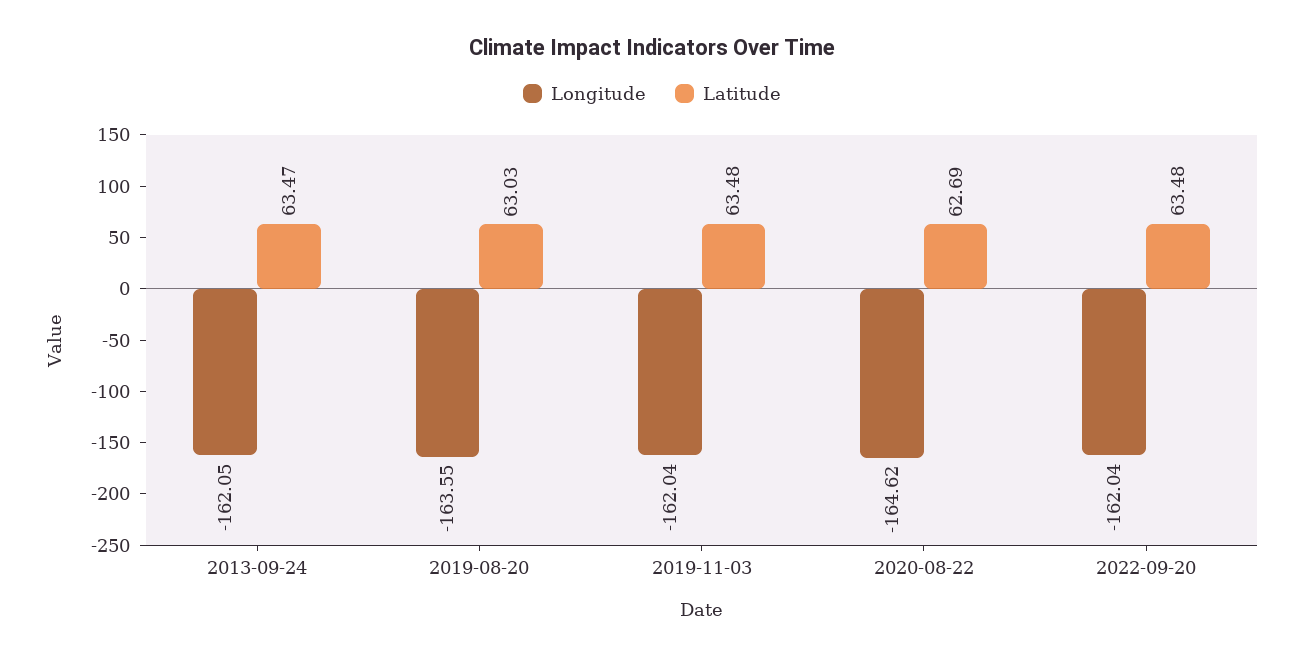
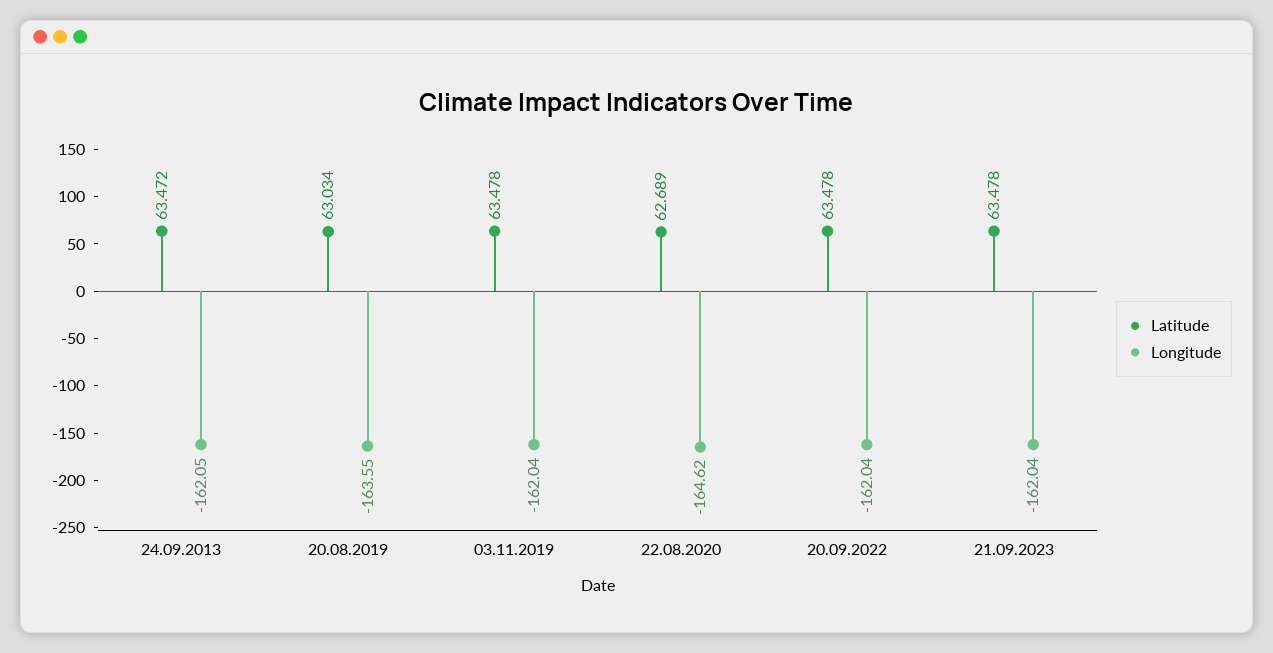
Latitude, 21.09.2023: none -> 63.478
Longitude, 21.09.2023: none -> -162.04

